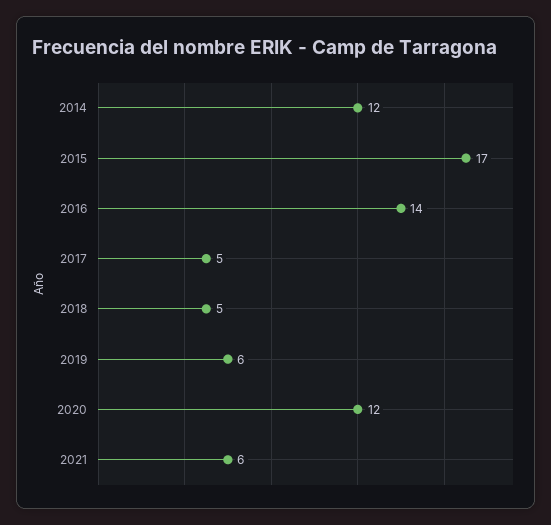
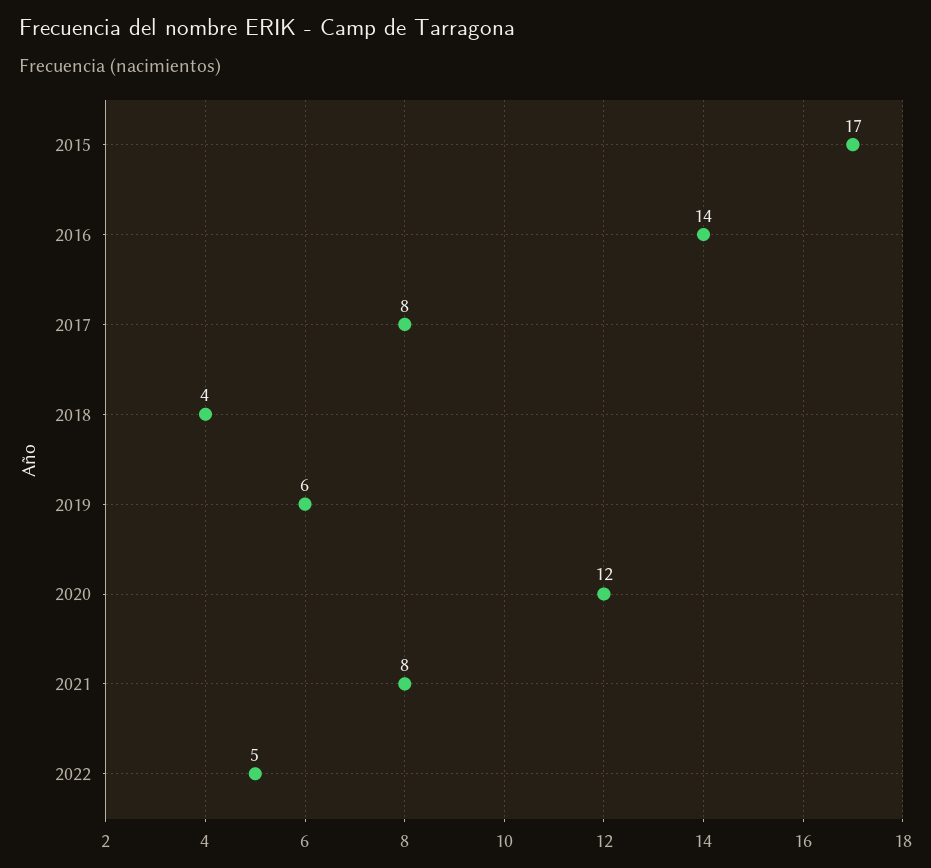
2014: 12 -> none
2017: 5 -> 8
2018: 5 -> 4
2021: 6 -> 8
2022: none -> 5

